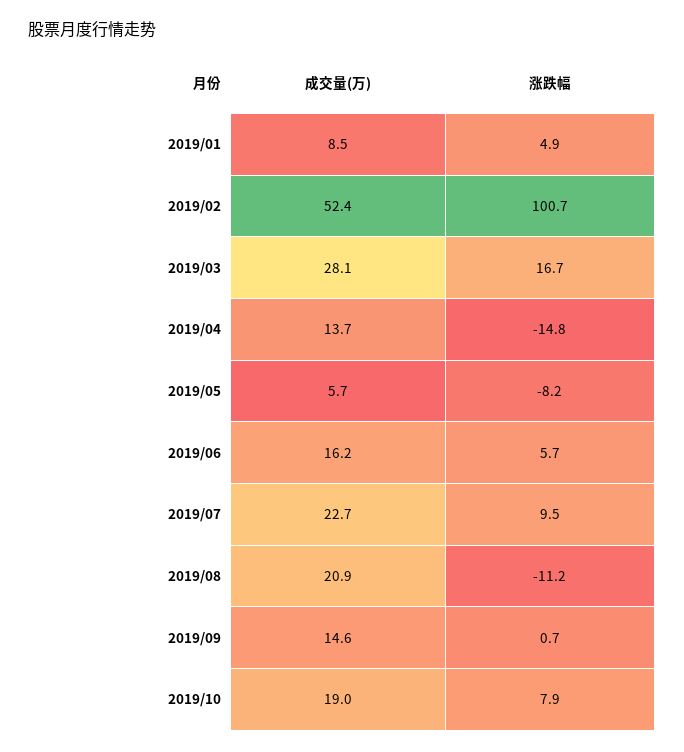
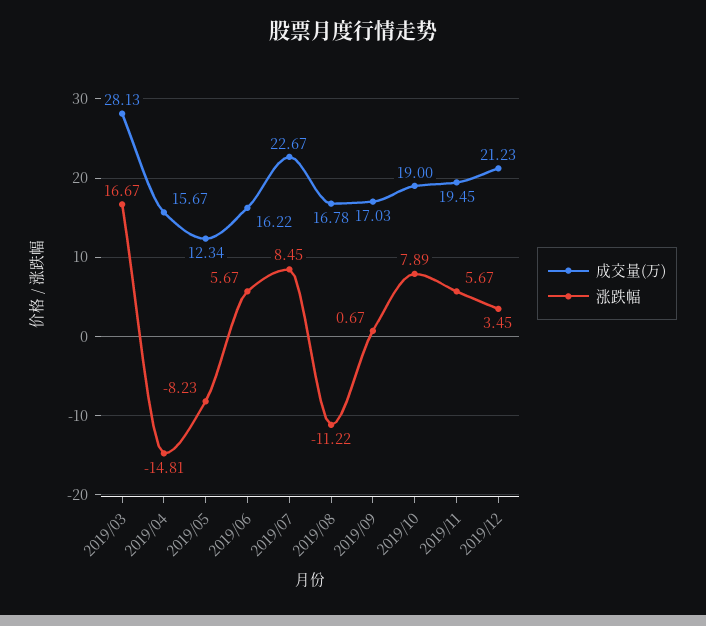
成交量(万), 2019/01: 8.5 -> none
涨跌幅, 2019/01: 4.9 -> none
成交量(万), 2019/02: 52.4 -> none
涨跌幅, 2019/02: 100.7 -> none
成交量(万), 2019/04: 13.7 -> 15.67
成交量(万), 2019/05: 5.7 -> 12.34
涨跌幅, 2019/07: 9.5 -> 8.45
成交量(万), 2019/08: 20.9 -> 16.78
成交量(万), 2019/09: 14.6 -> 17.03
成交量(万), 2019/11: none -> 19.45
涨跌幅, 2019/11: none -> 5.67
成交量(万), 2019/12: none -> 21.23
涨跌幅, 2019/12: none -> 3.45

